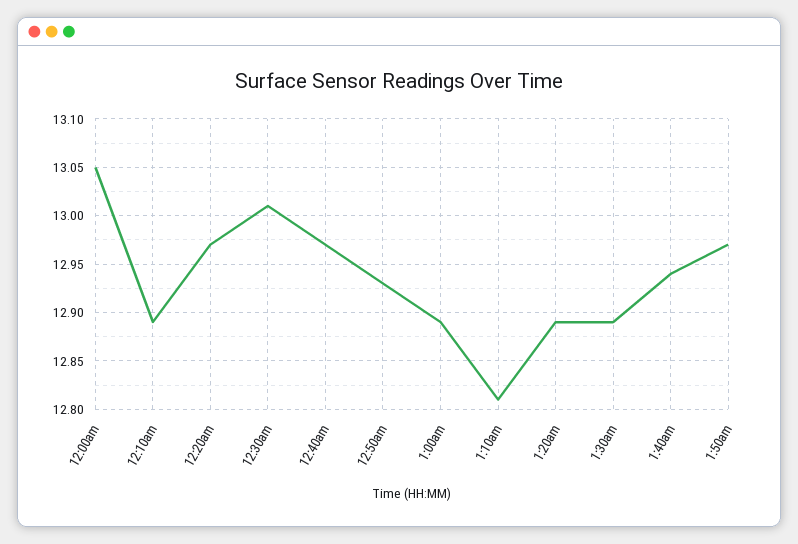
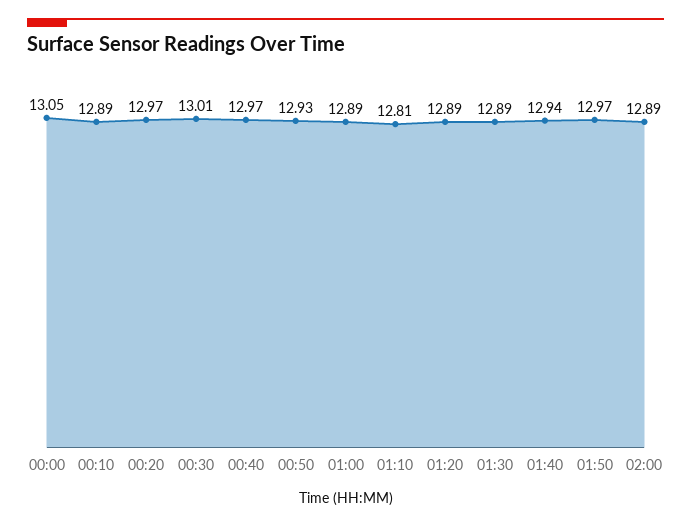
02:00: none -> 12.89

